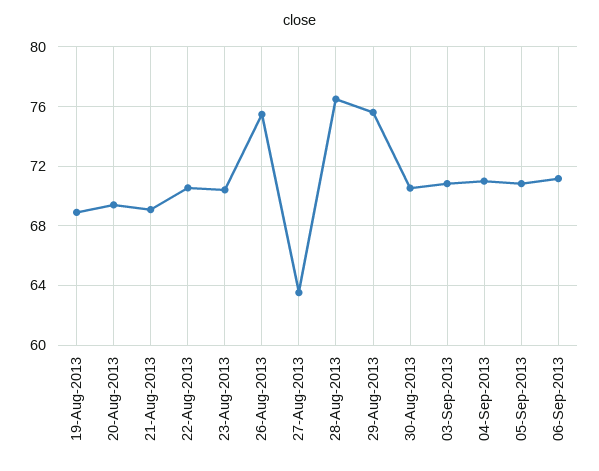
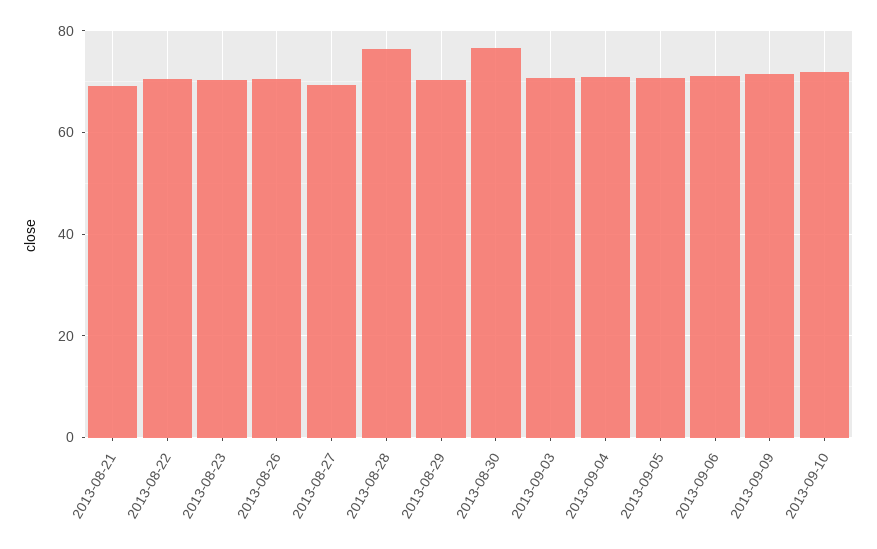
19-Aug-2013: 69 -> none
20-Aug-2013: 69.5 -> none
26-Aug-2013: 75.5 -> 70
27-Aug-2013: 63.5 -> 70
29-Aug-2013: 75.5 -> 70
30-Aug-2013: 70.5 -> 76
2013-09-09: none -> 72
2013-09-10: none -> 72

